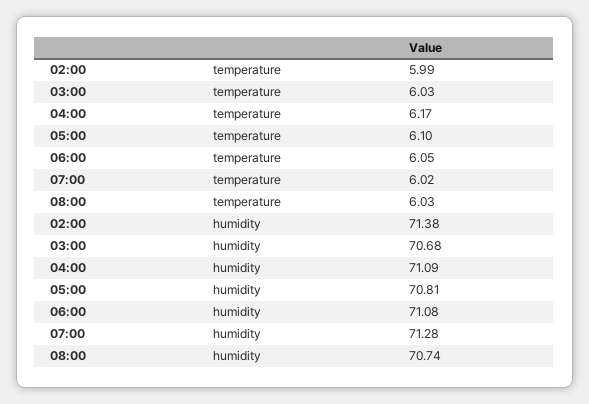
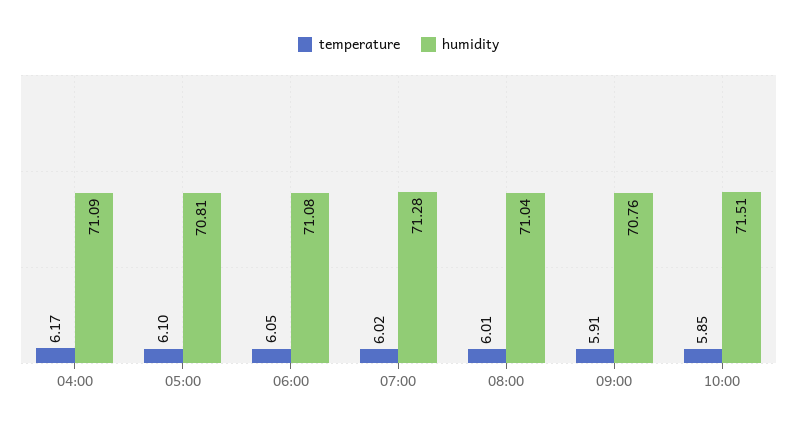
temperature, 02:00: 5.99 -> none
temperature, 03:00: 6.03 -> none
temperature, 08:00: 6.03 -> 6.01
humidity, 02:00: 71.38 -> none
humidity, 03:00: 70.68 -> none
humidity, 08:00: 70.74 -> 71.04
temperature, 09:00: none -> 5.91
humidity, 09:00: none -> 70.76
temperature, 10:00: none -> 5.85
humidity, 10:00: none -> 71.51

